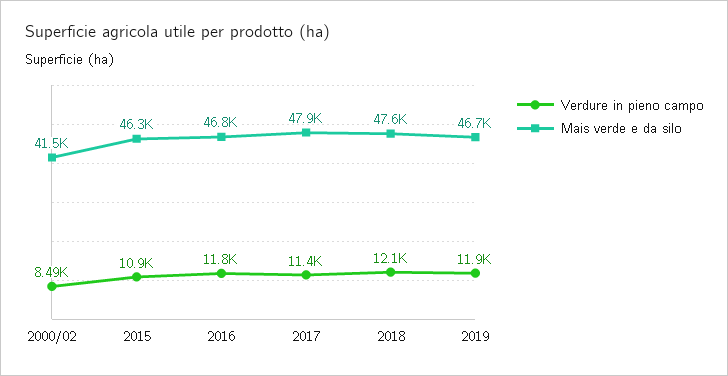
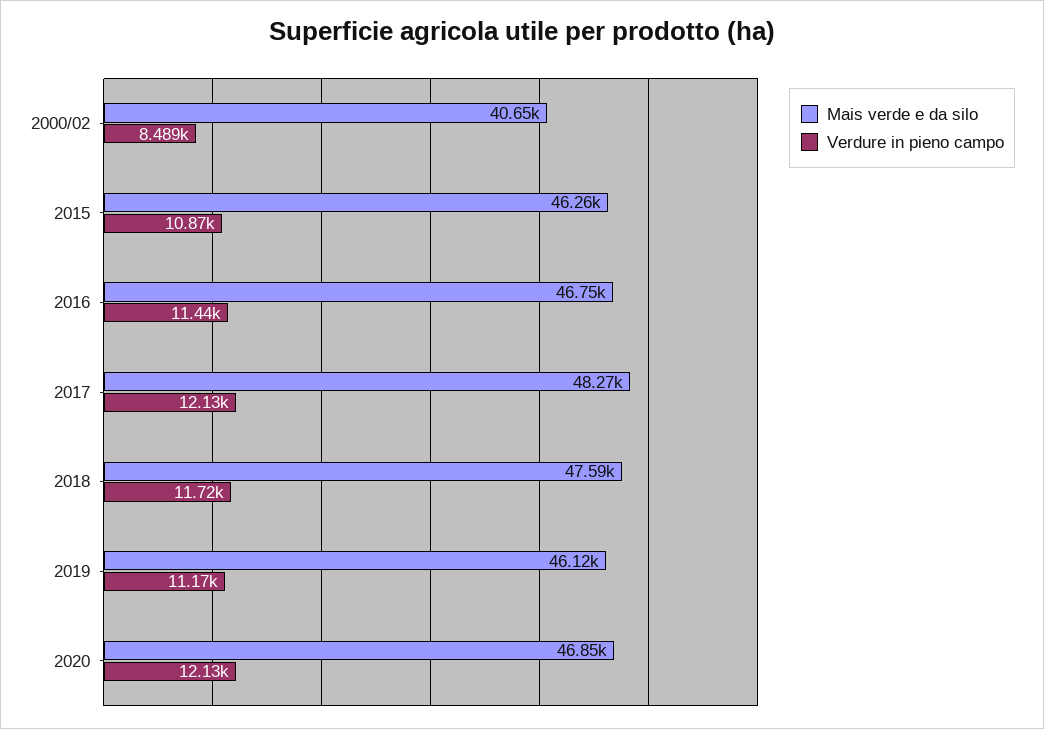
Mais verde e da silo, 2000/02: 41500 -> 40650
Verdure in pieno campo, 2016: 11800 -> 11440
Verdure in pieno campo, 2017: 11400 -> 12130
Mais verde e da silo, 2017: 47900 -> 48270
Verdure in pieno campo, 2018: 12100 -> 11720
Verdure in pieno campo, 2019: 11900 -> 11170
Mais verde e da silo, 2019: 46700 -> 46120
Mais verde e da silo, 2020: none -> 46850
Verdure in pieno campo, 2020: none -> 12130

